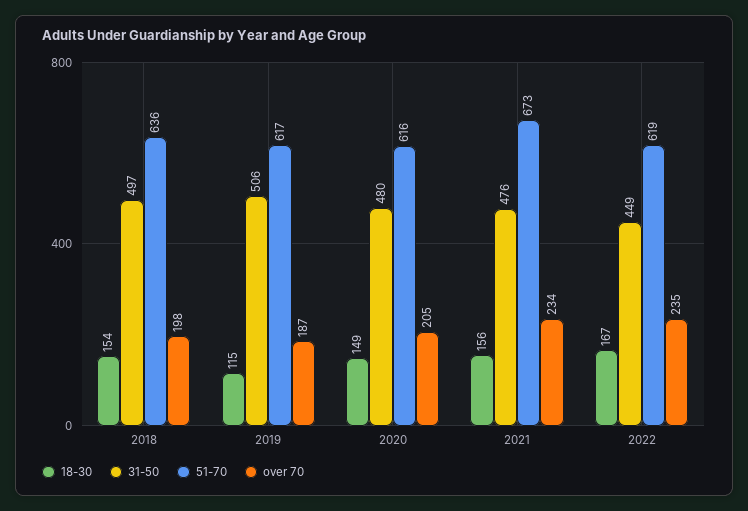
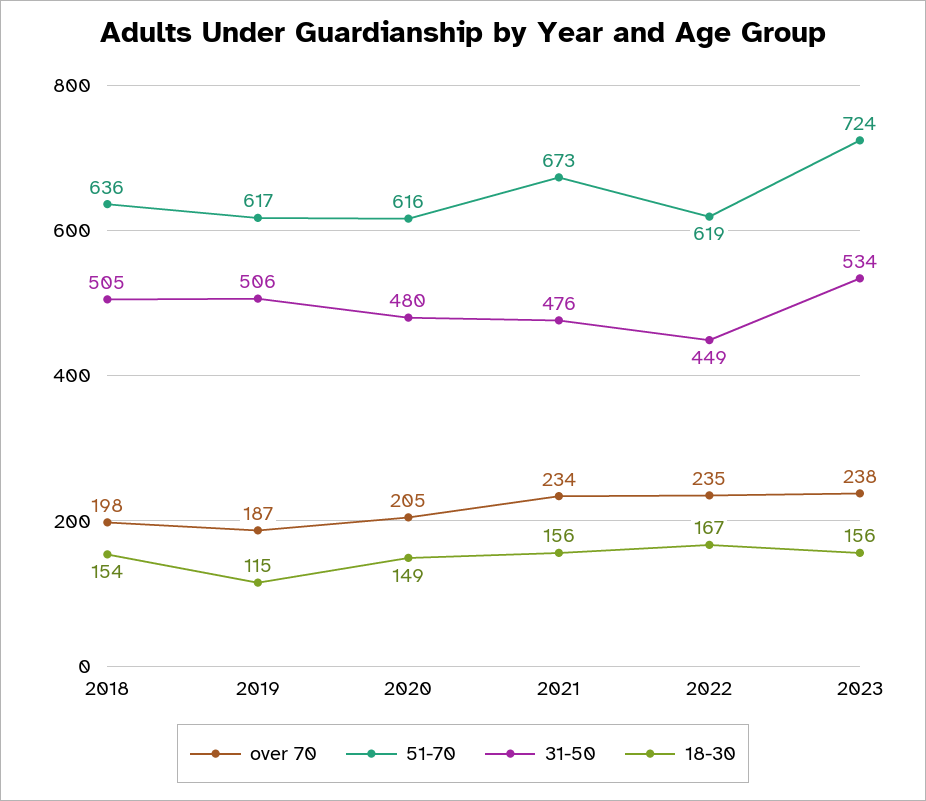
31-50, 2018: 497 -> 505
over 70, 2023: none -> 238
51-70, 2023: none -> 724
31-50, 2023: none -> 534
18-30, 2023: none -> 156

